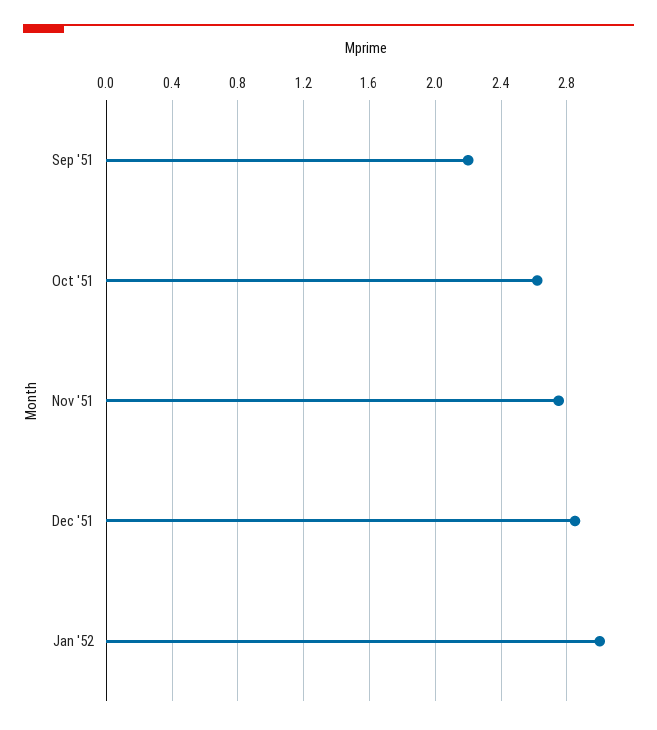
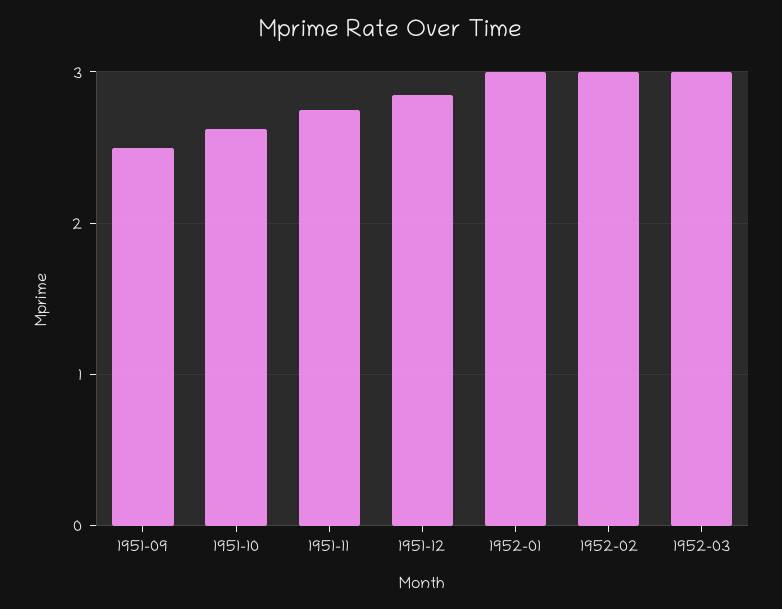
Sep '51: 2.2 -> 2.5
1952-02: none -> 3
1952-03: none -> 3

